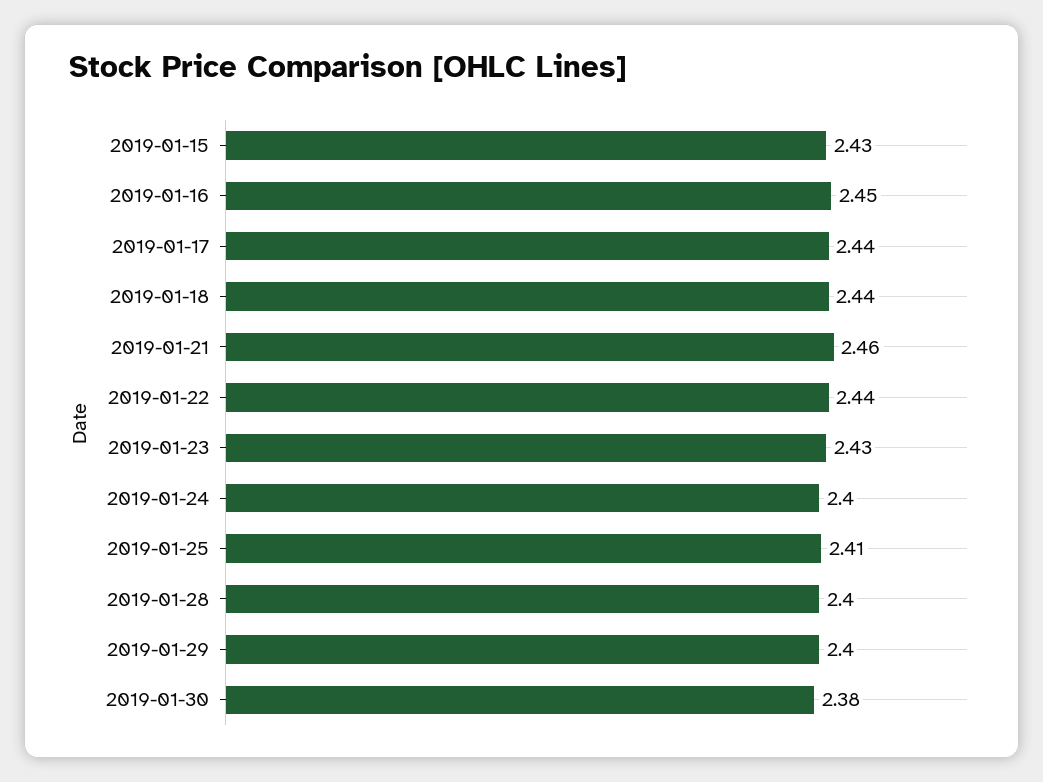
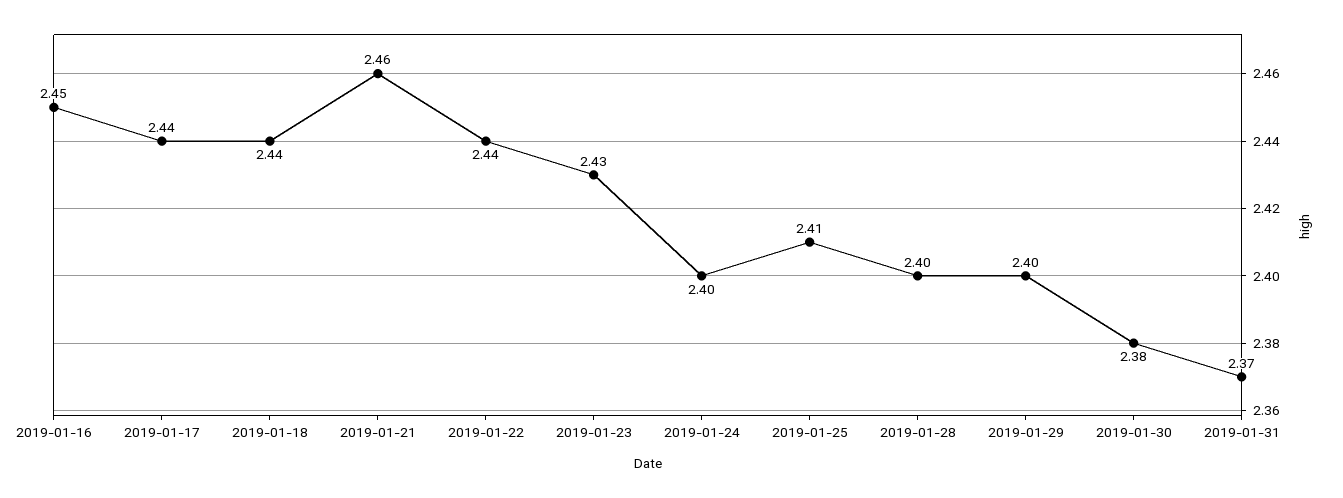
2019-01-15: 2.43 -> none
2019-01-31: none -> 2.37

